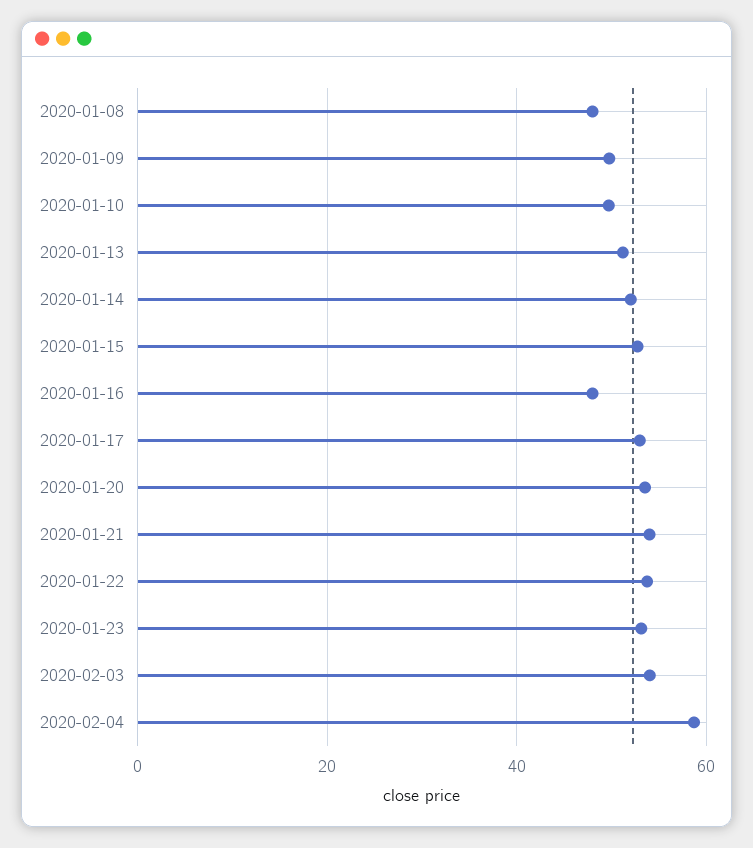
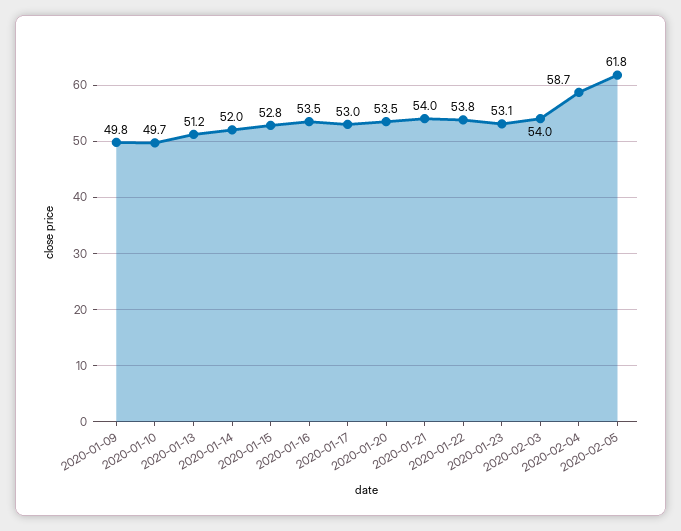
2020-01-08: 48 -> none
2020-01-16: 48 -> 53.5
2020-02-05: none -> 61.8

